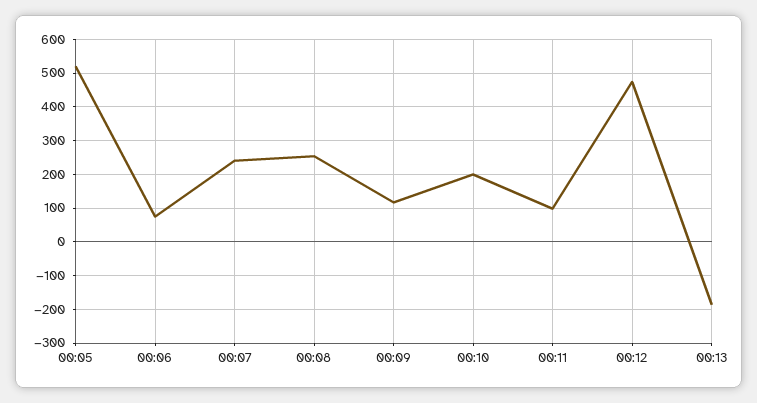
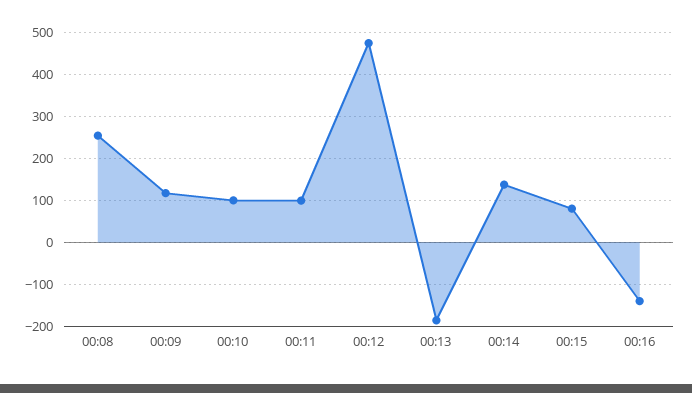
00:05: 520 -> none
00:06: 80 -> none
00:07: 240 -> none
00:10: 200 -> 100
00:14: none -> 140
00:15: none -> 80
00:16: none -> -140

